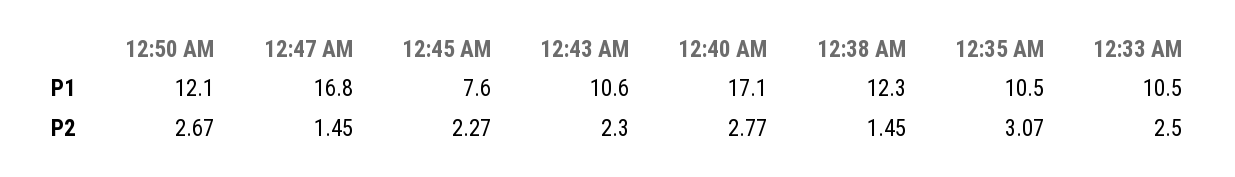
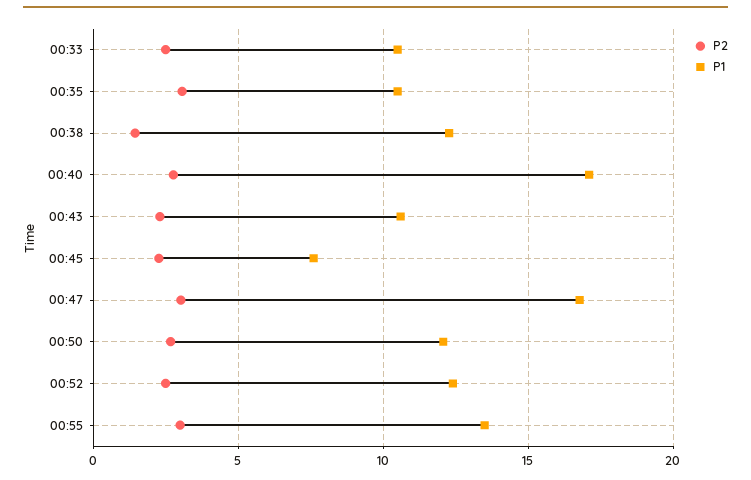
P2, 12:47 AM: 1.45 -> 3
P2, 00:52: none -> 2.5
P1, 00:52: none -> 12.5
P2, 00:55: none -> 3
P1, 00:55: none -> 13.5

